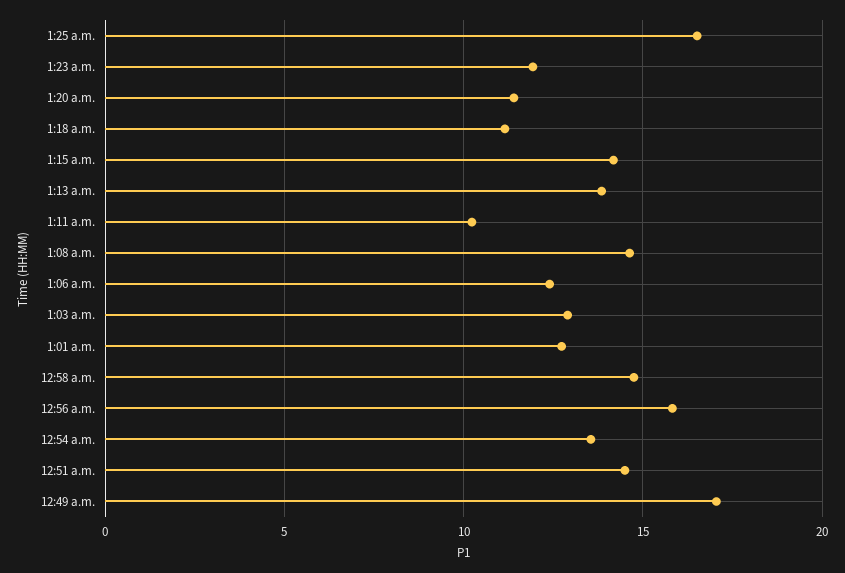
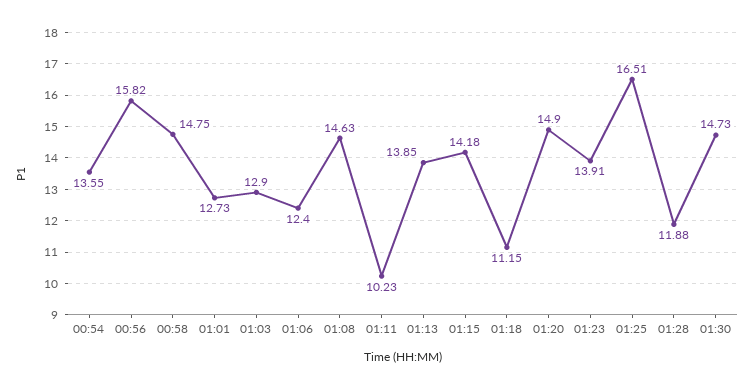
1:23 a.m.: 12 -> 13.91
1:20 a.m.: 11.5 -> 14.9
12:51 a.m.: 14.5 -> none
12:49 a.m.: 17 -> none
01:28: none -> 11.88
01:30: none -> 14.73

